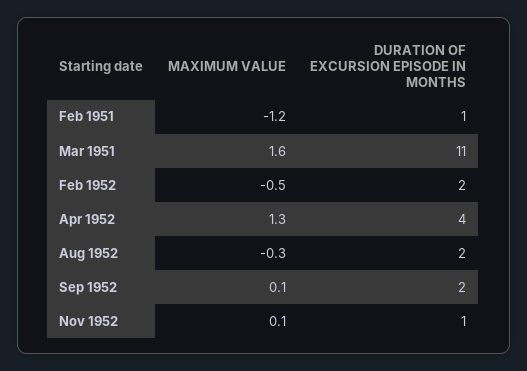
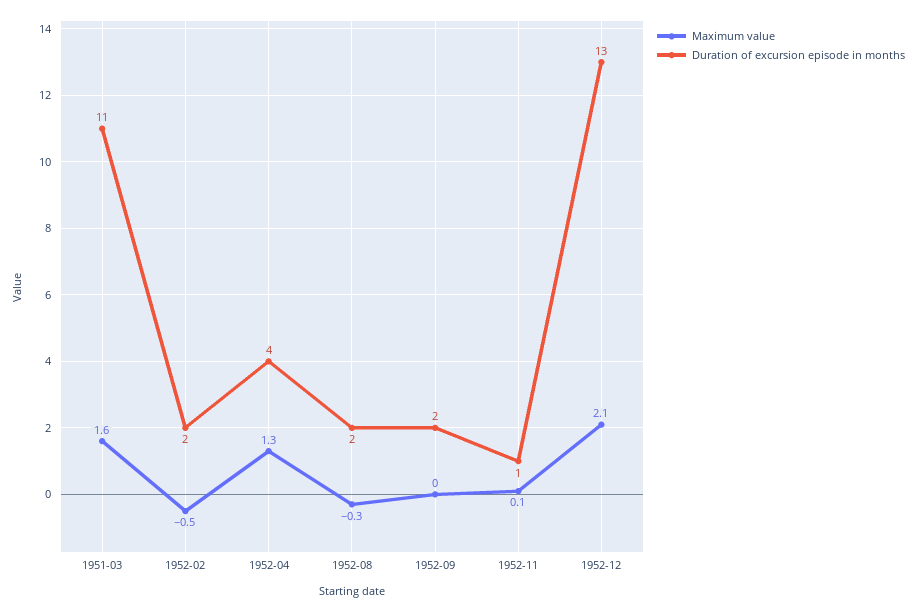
MAXIMUM VALUE, Feb 1951: -1.2 -> none
DURATION OF EXCURSION EPISODE IN MONTHS, Feb 1951: 1 -> none
MAXIMUM VALUE, Sep 1952: 0.1 -> 0
MAXIMUM VALUE, 1952-12: none -> 2.1
DURATION OF EXCURSION EPISODE IN MONTHS, 1952-12: none -> 13

